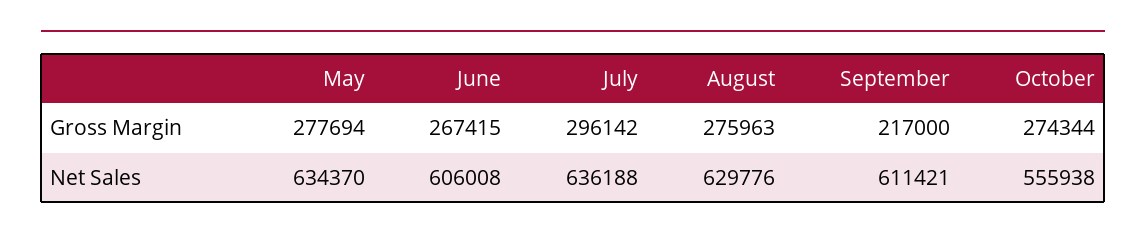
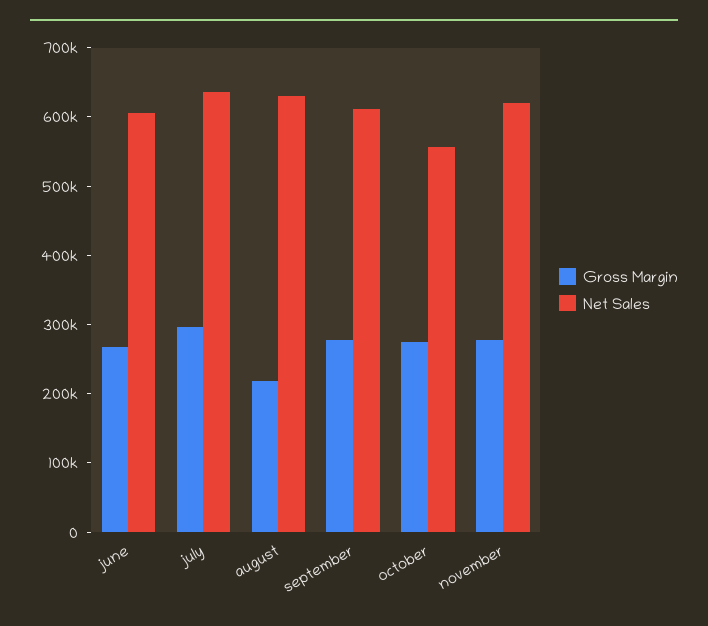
Gross Margin, May: 277694 -> none
Gross Margin, August: 275963 -> 220000
Gross Margin, September: 217000 -> 280000
Net Sales, May: 634370 -> none
Gross Margin, november: none -> 280000
Net Sales, november: none -> 620000

